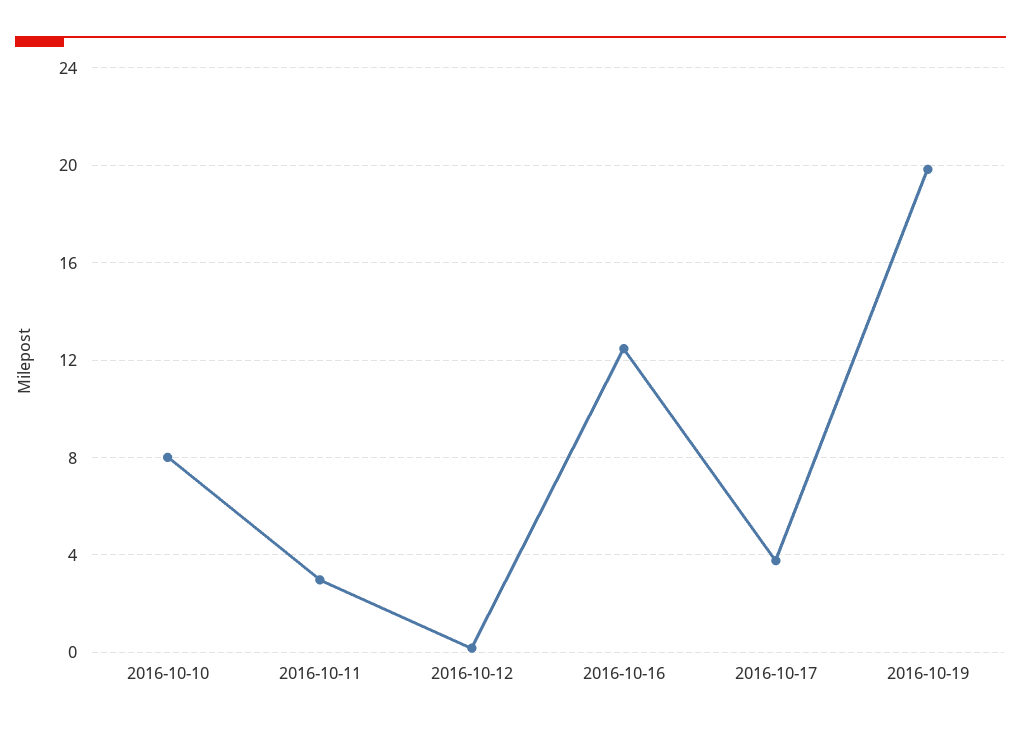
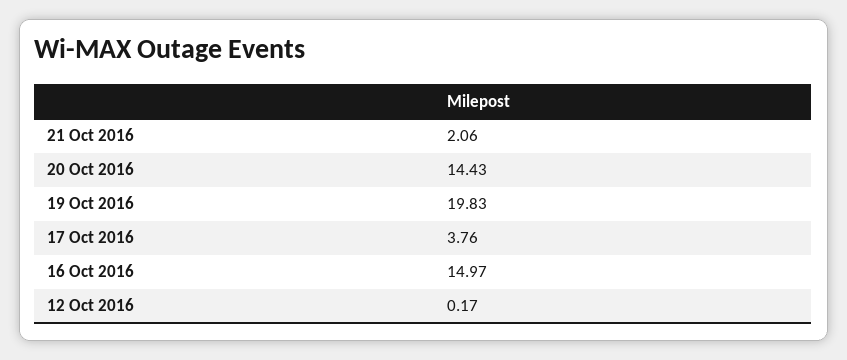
2016-10-10: 8 -> none
2016-10-11: 3 -> none
2016-10-16: 12.5 -> 14.97
21 Oct 2016: none -> 2.06
20 Oct 2016: none -> 14.43

